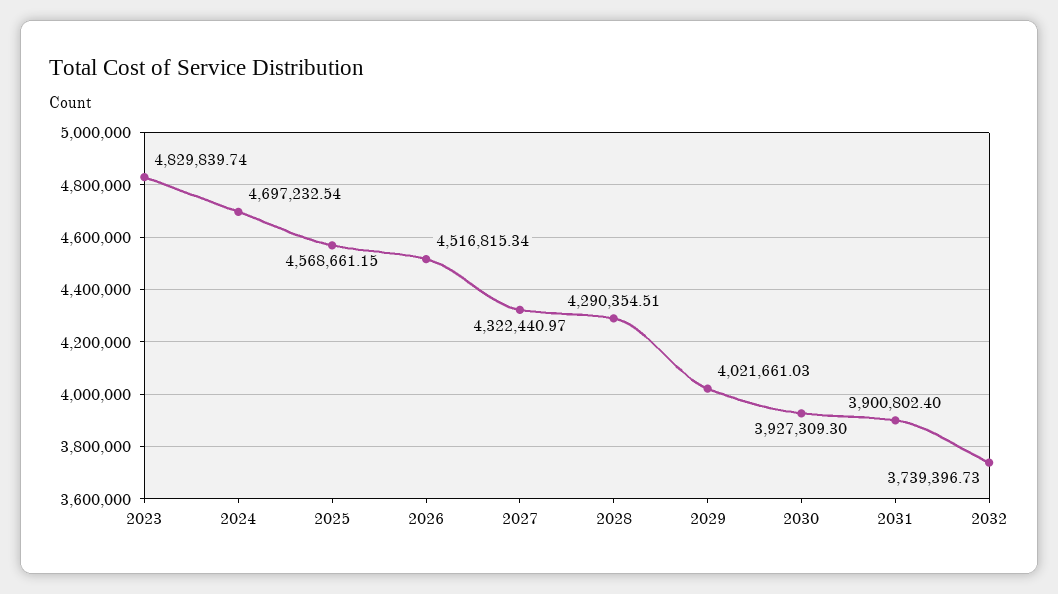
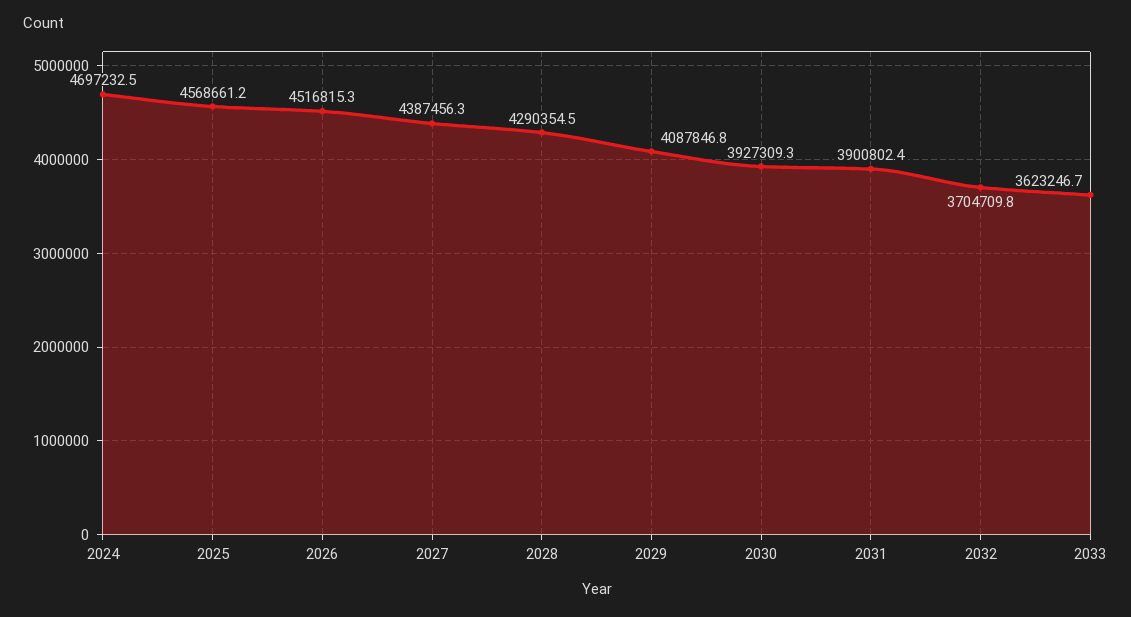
2023: 4829839.74 -> none
2027: 4322440.97 -> 4387456.3
2029: 4021661.03 -> 4087846.8
2032: 3739396.73 -> 3704709.8
2033: none -> 3623246.7

